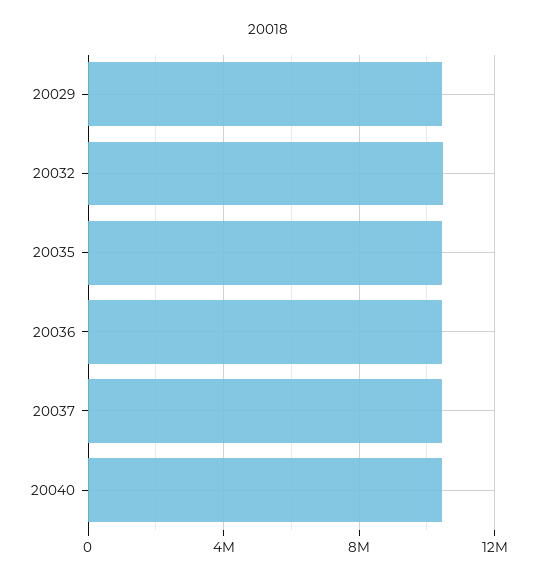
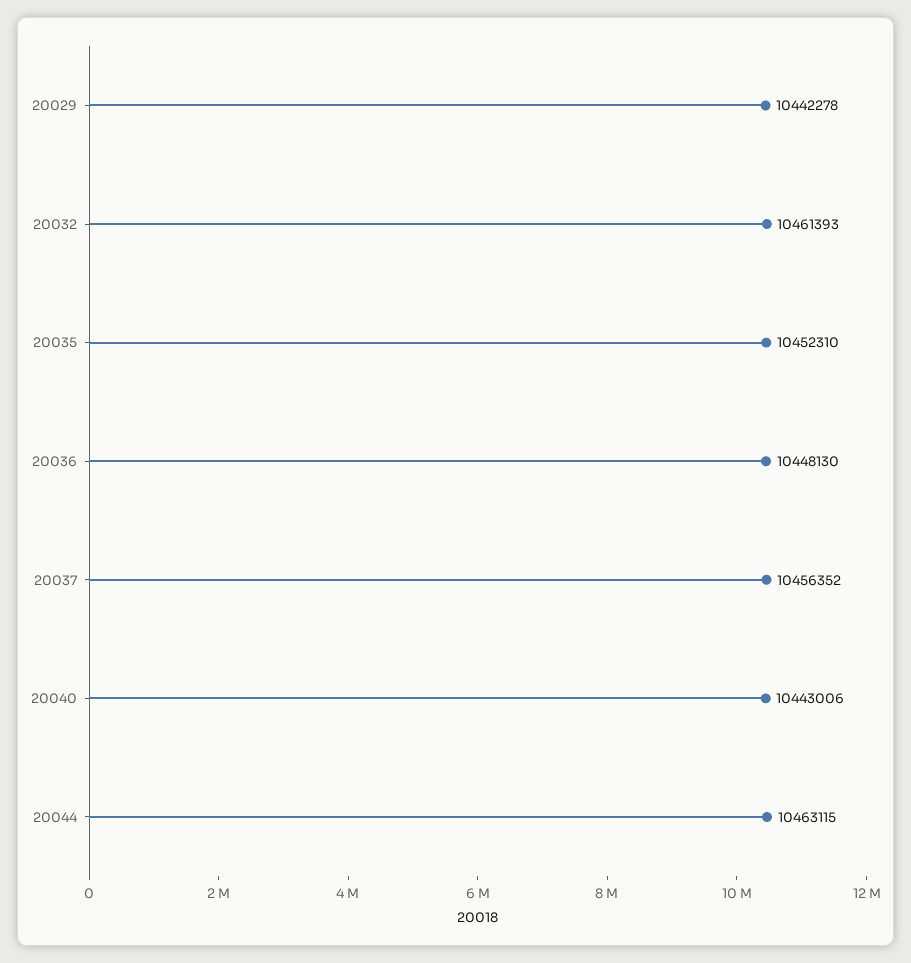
20044: none -> 10463115

